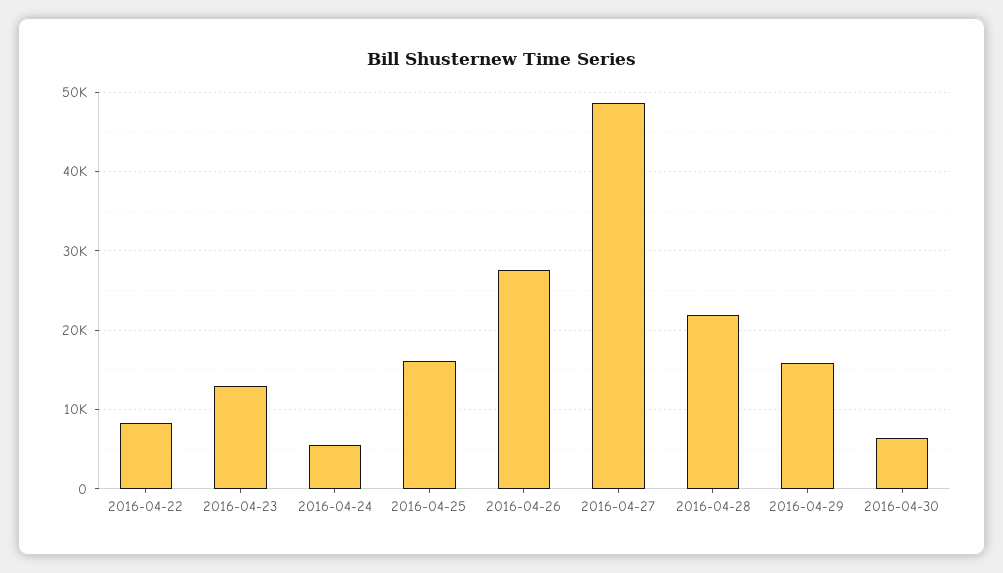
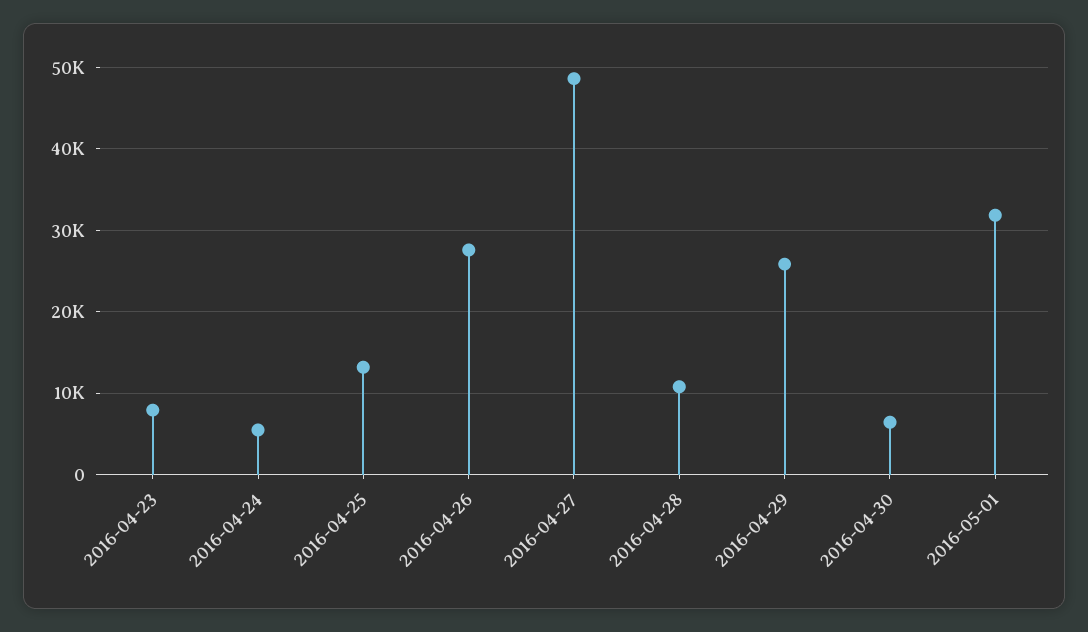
2016-04-22: 8000 -> none
2016-04-23: 13000 -> 8000
2016-04-25: 16000 -> 13000
2016-04-28: 22000 -> 11000
2016-04-29: 16000 -> 26000
2016-05-01: none -> 32000

